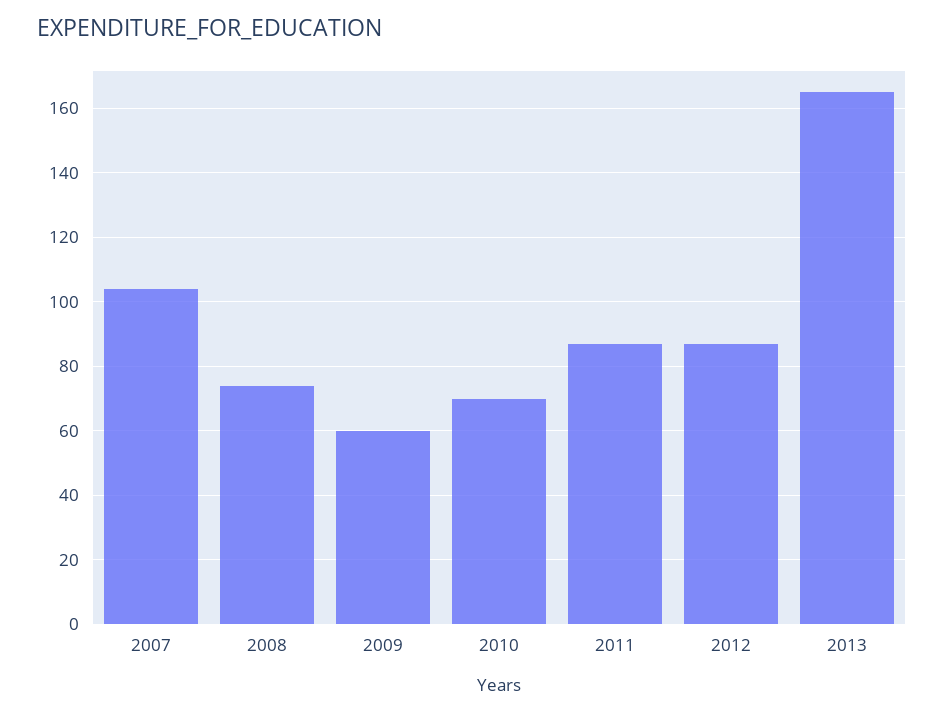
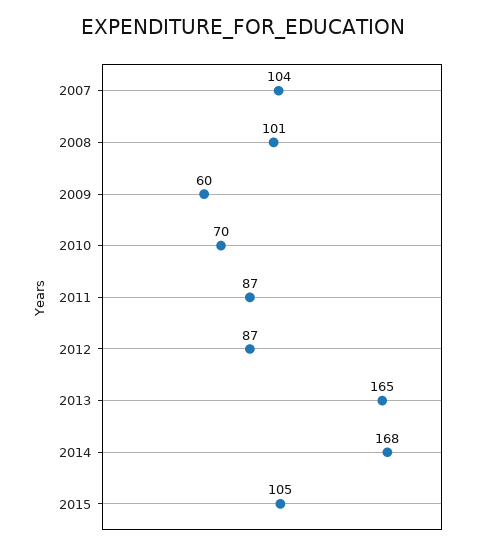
2008: 75 -> 101
2014: none -> 168
2015: none -> 105

